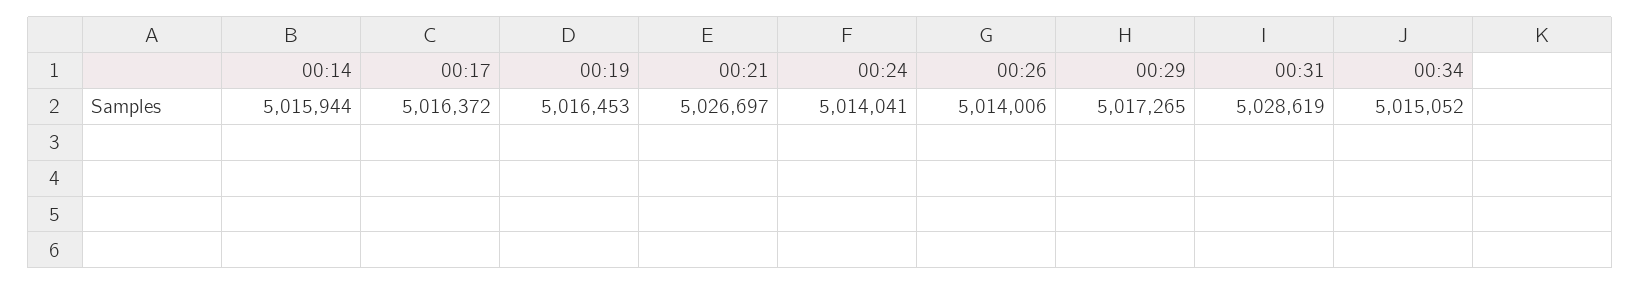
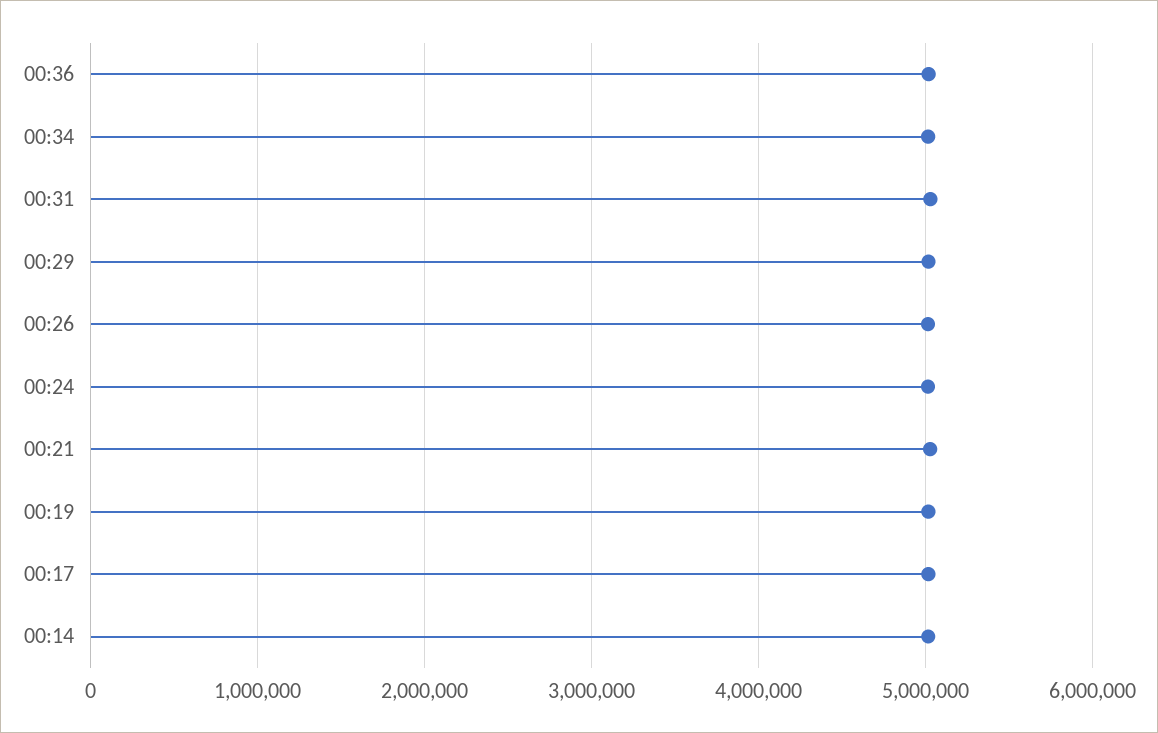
00:36: none -> 5000000

